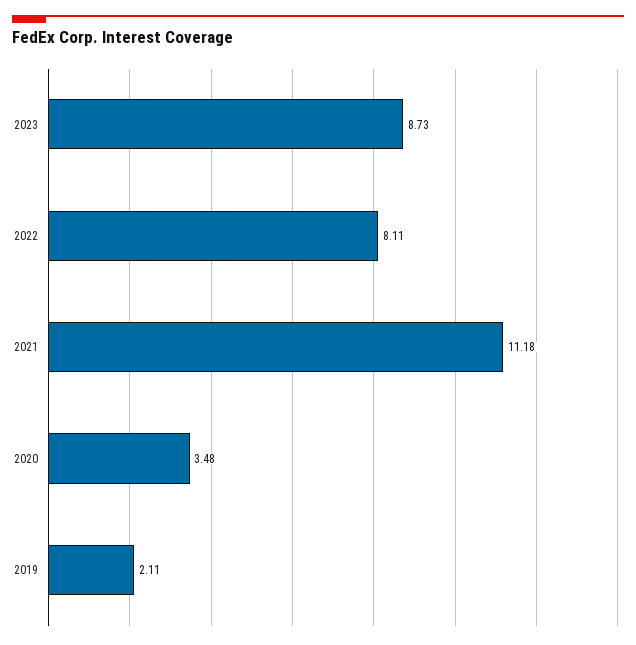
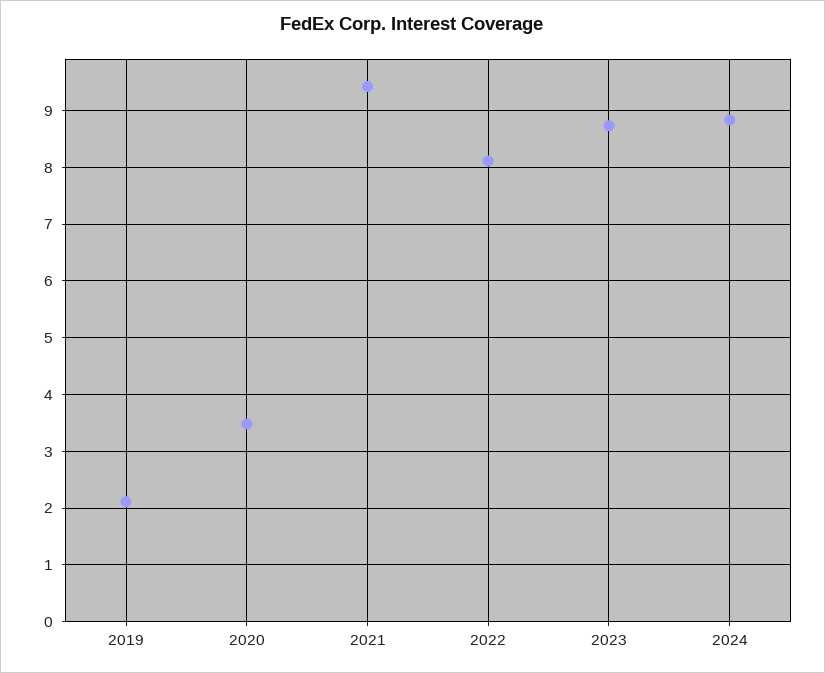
2021: 11.18 -> 9.4
2024: none -> 8.8

